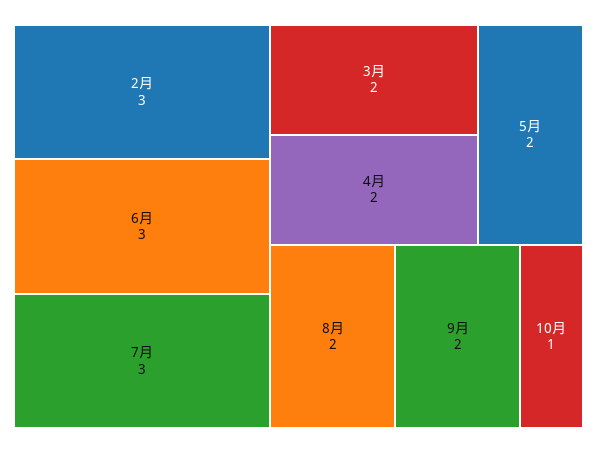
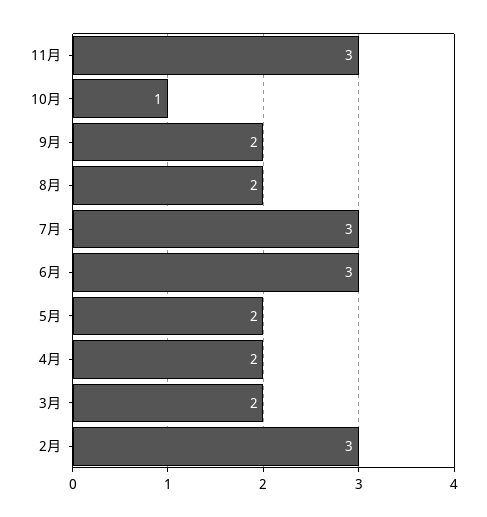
11月: none -> 3

